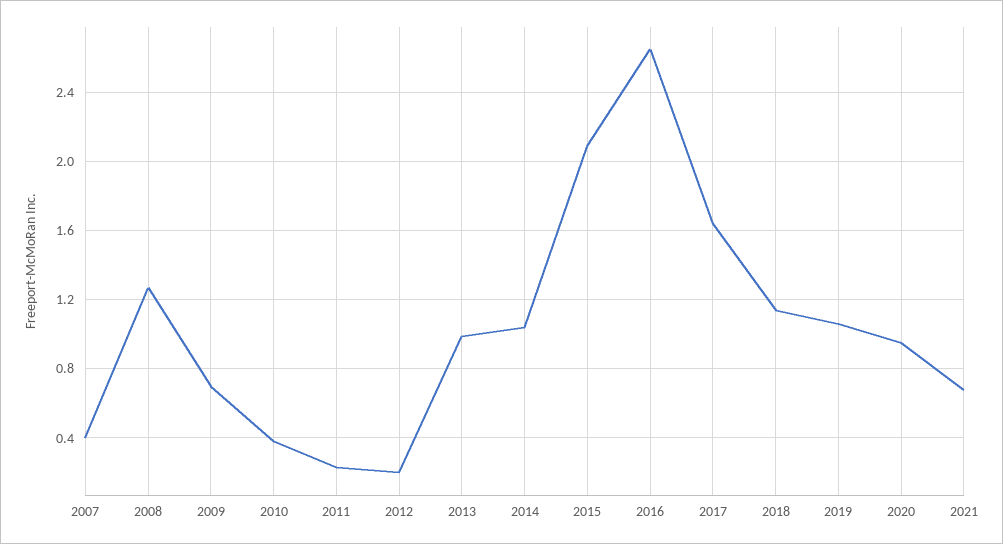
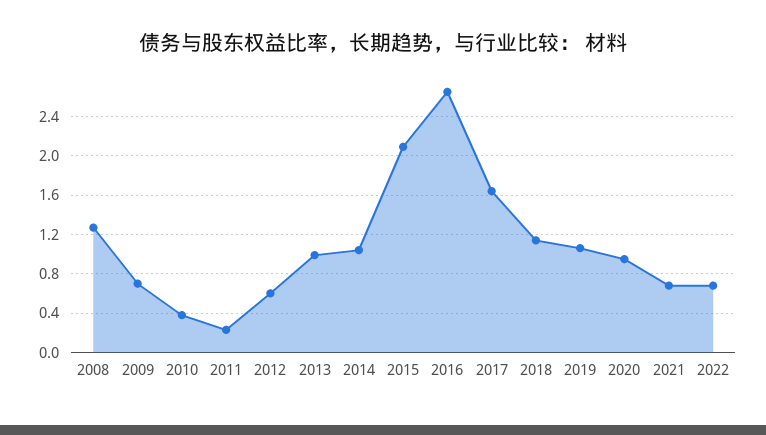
2007: 0.4 -> none
2012: 0.2 -> 0.6
2022: none -> 0.7

